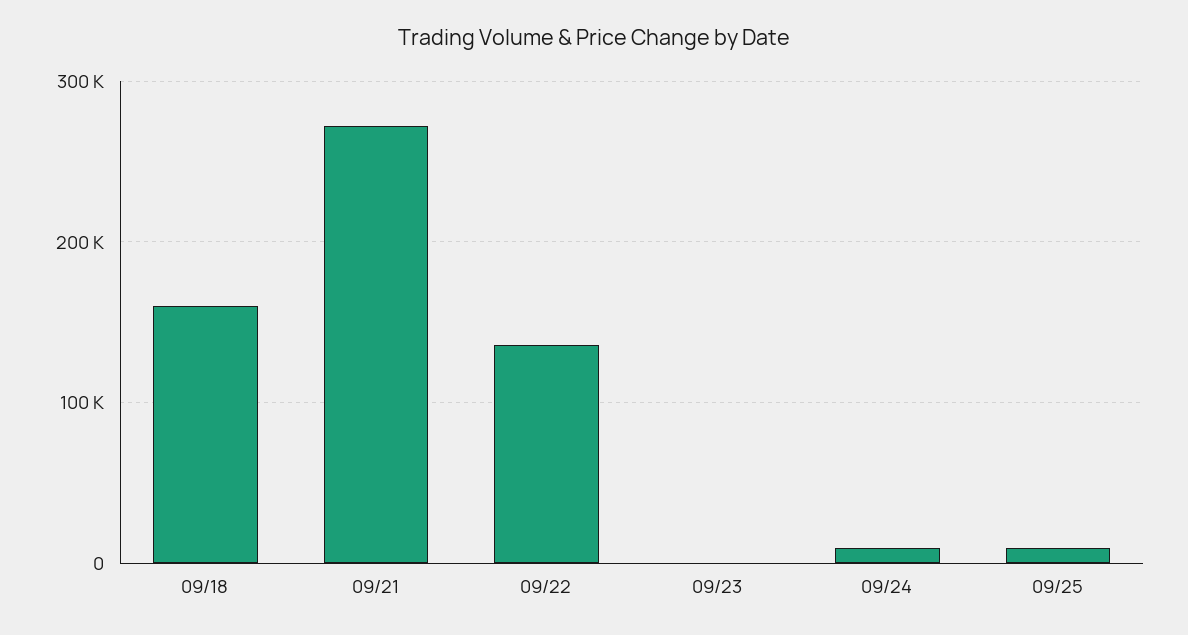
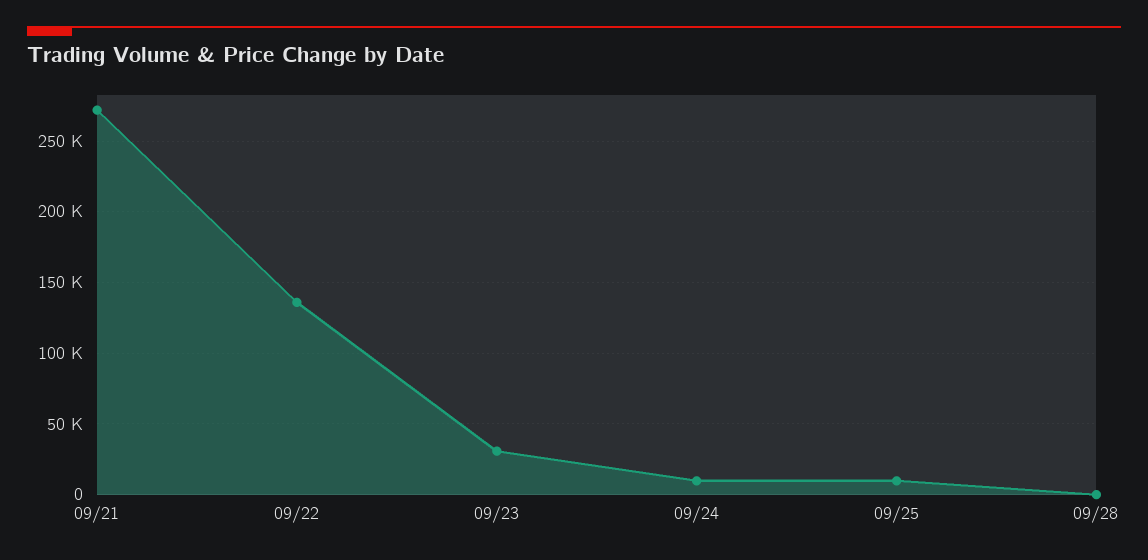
09/18: 160000 -> none
09/23: 0 -> 30000
09/28: none -> 0

